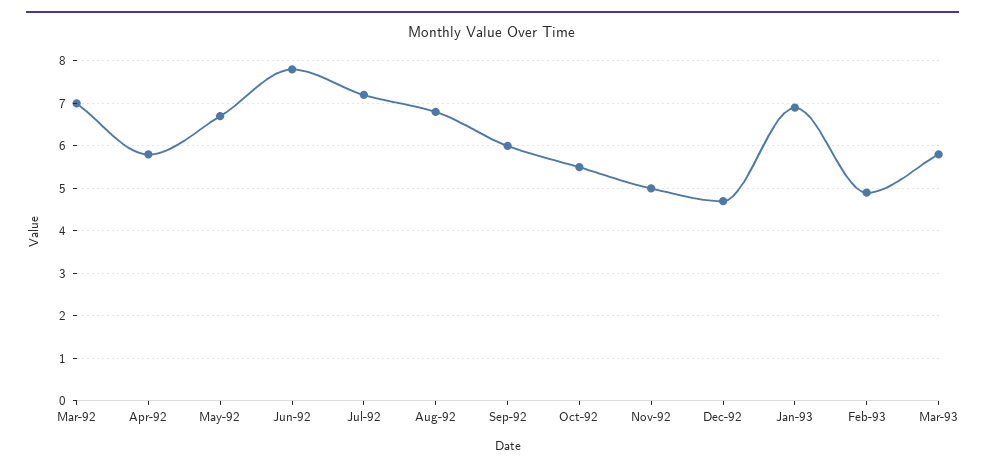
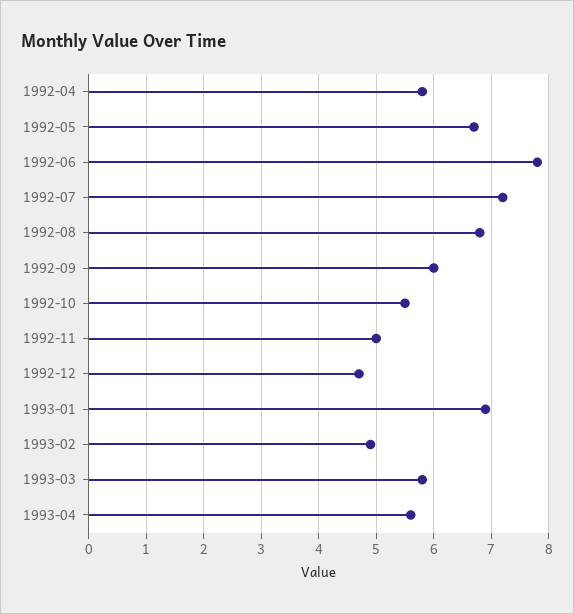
Mar-92: 7 -> none
1993-04: none -> 5.5

